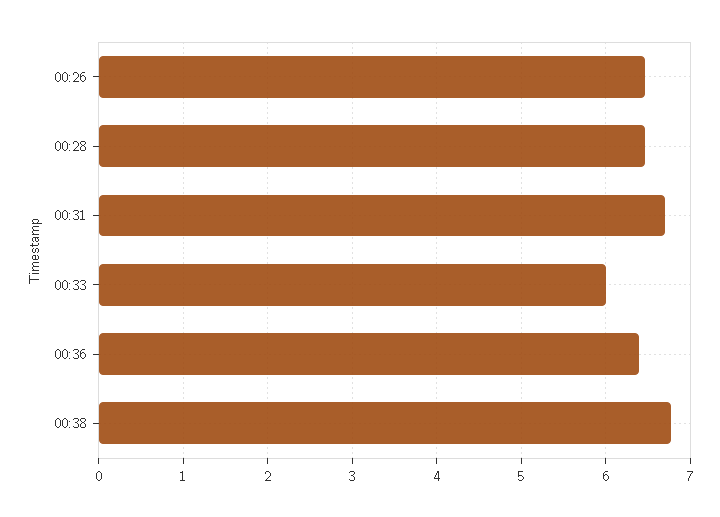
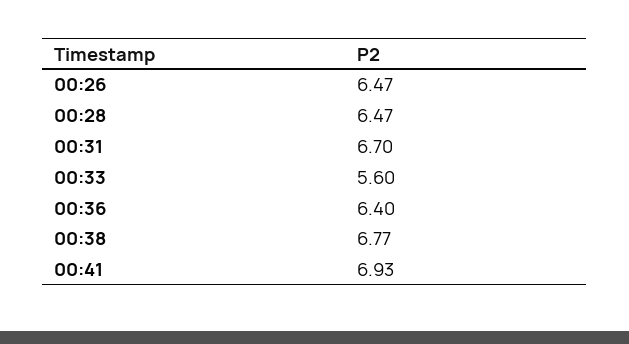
00:33: 6 -> 5.6
00:41: none -> 6.93

